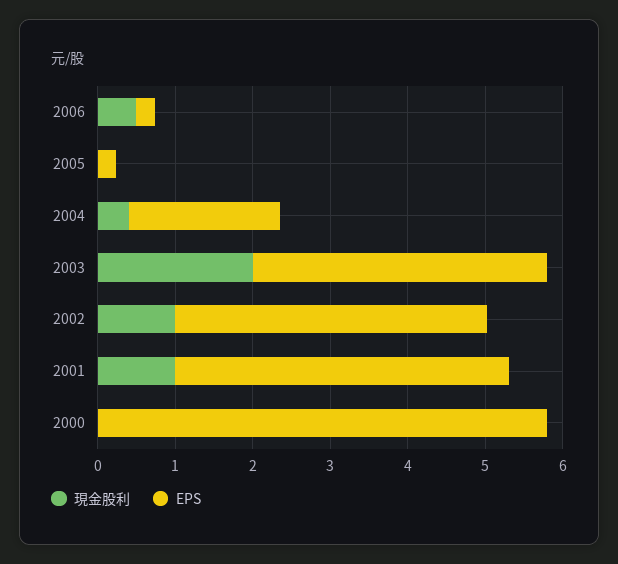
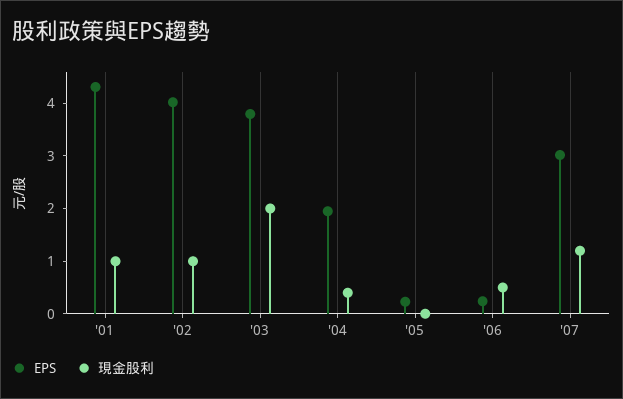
現金股利, 2000: 0 -> none
EPS, 2000: 5.8 -> none
EPS, '07: none -> 3
現金股利, '07: none -> 1.2

